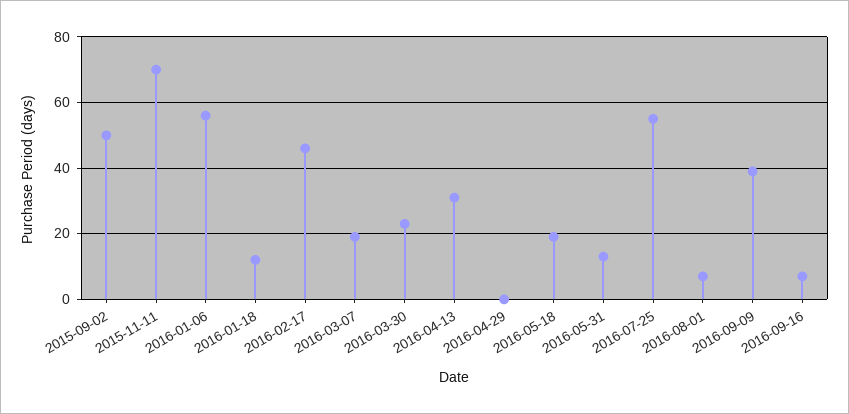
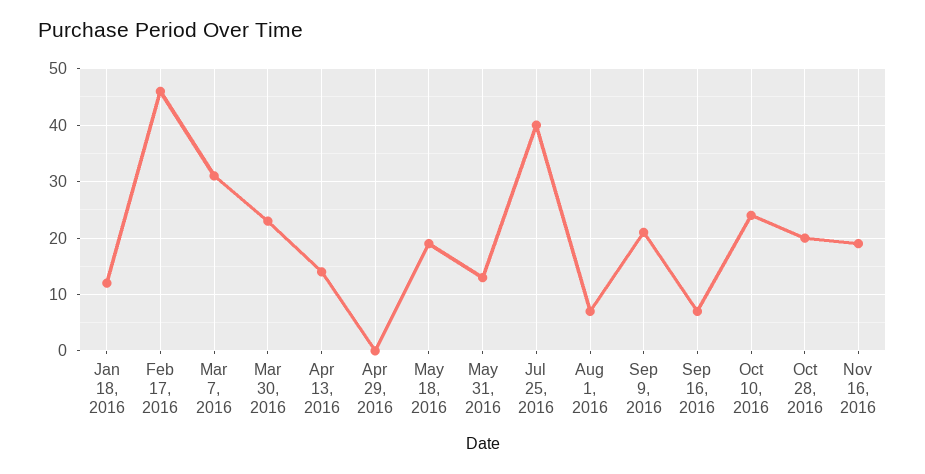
2015-09-02: 50 -> none
2015-11-11: 70 -> none
2016-01-06: 55 -> none
2016-03-07: 20 -> 30
2016-04-13: 30 -> 15
2016-07-25: 55 -> 40
2016-09-09: 40 -> 20
Oct 10, 2016: none -> 25
Oct 28, 2016: none -> 20
Nov 16, 2016: none -> 20

